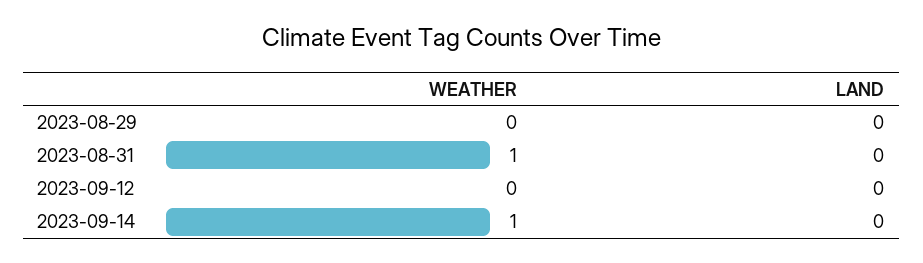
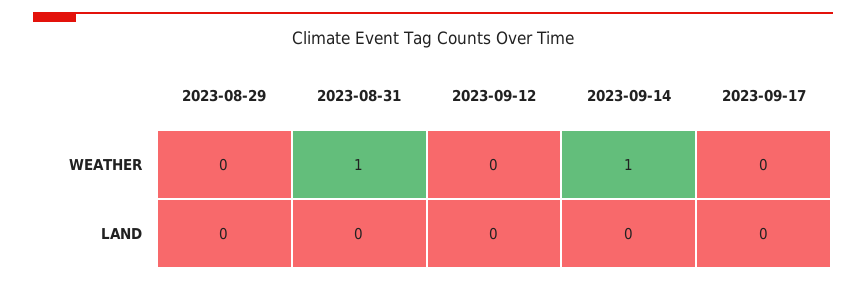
WEATHER, 2023-09-17: none -> 0
LAND, 2023-09-17: none -> 0

